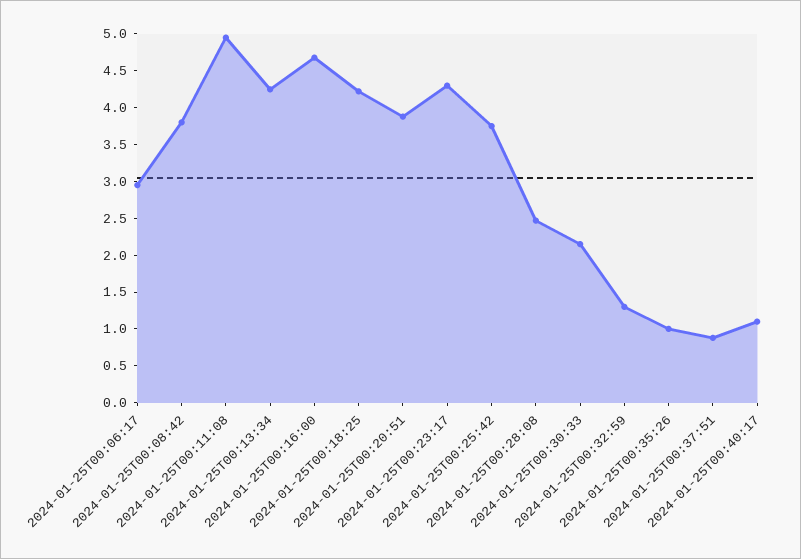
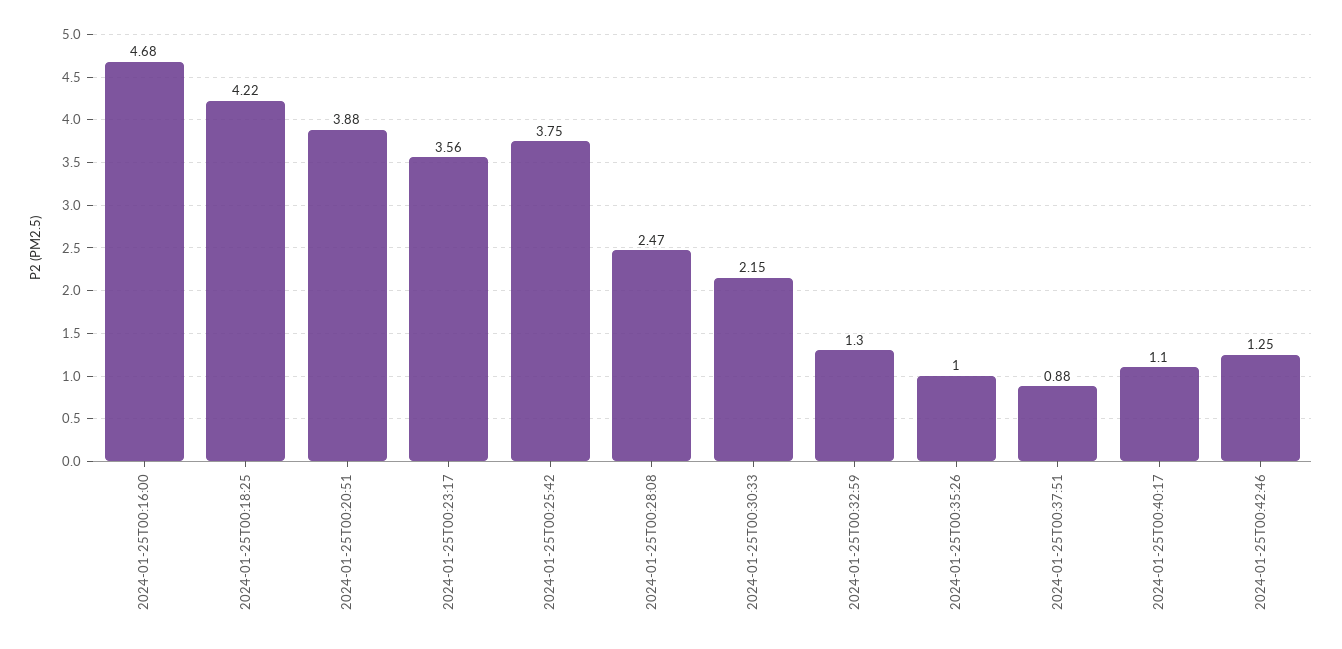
2024-01-25T00:06:17: 3 -> none
2024-01-25T00:08:42: 3.75 -> none
2024-01-25T00:11:08: 5 -> none
2024-01-25T00:13:34: 4.25 -> none
2024-01-25T00:23:17: 4.25 -> 3.56
2024-01-25T00:42:46: none -> 1.25

